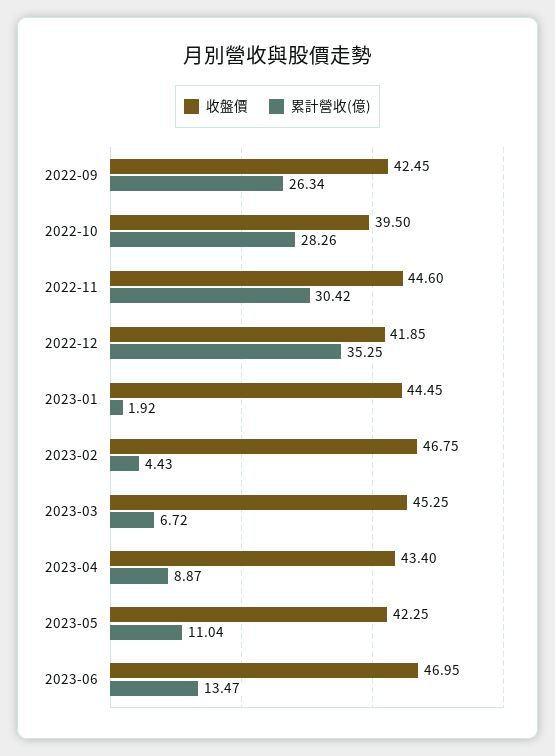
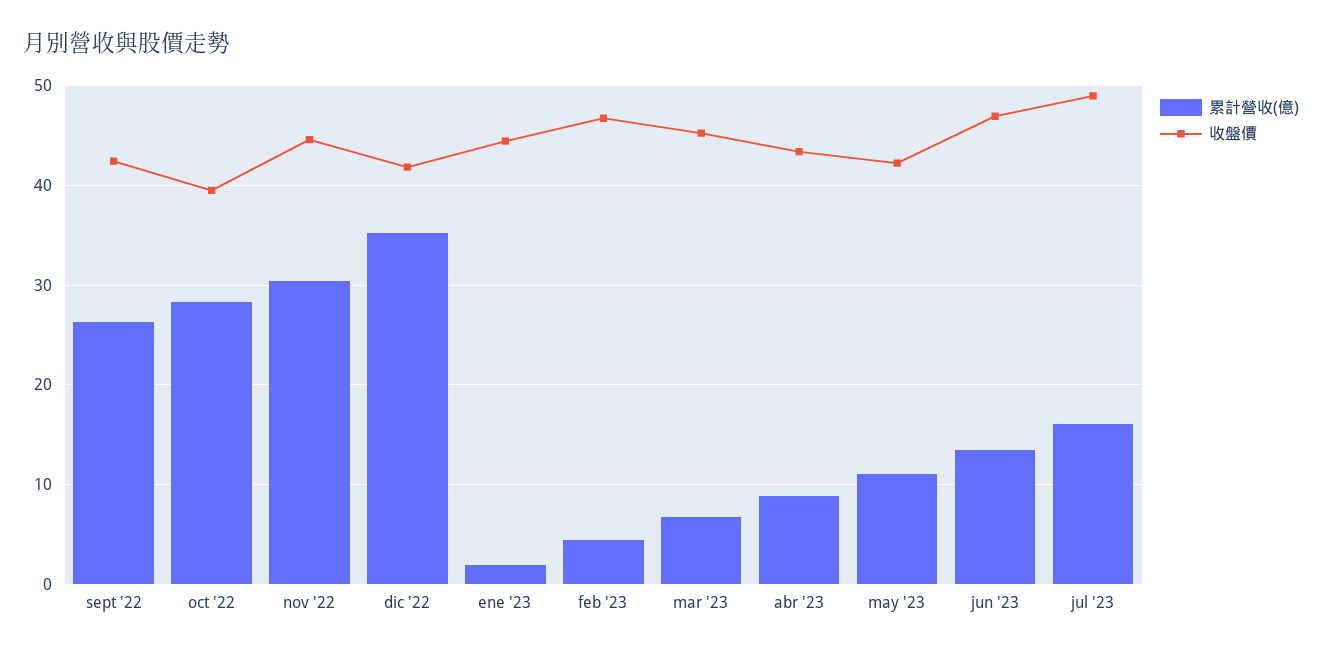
累計營收(億), jul '23: none -> 16
收盤價, jul '23: none -> 49

